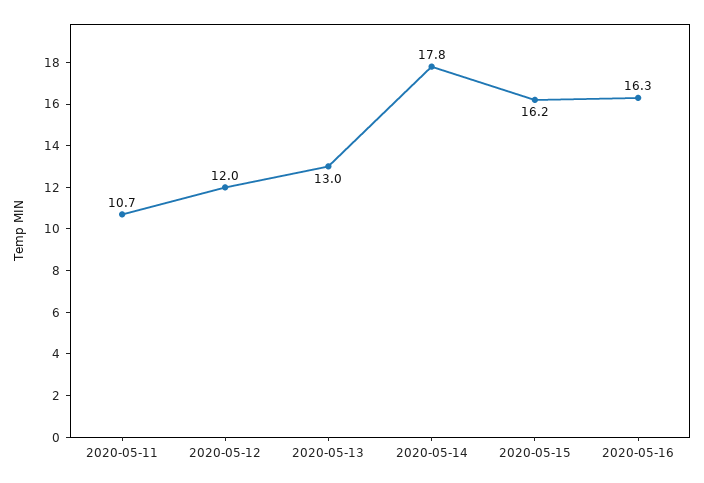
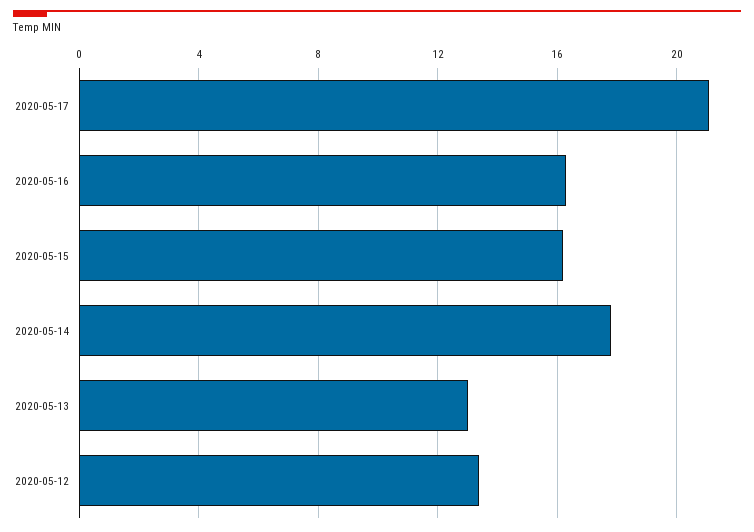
2020-05-11: 10.7 -> none
2020-05-12: 12 -> 13.5
2020-05-17: none -> 21

